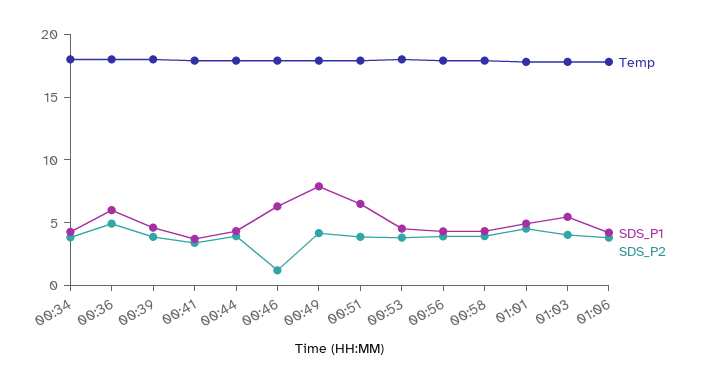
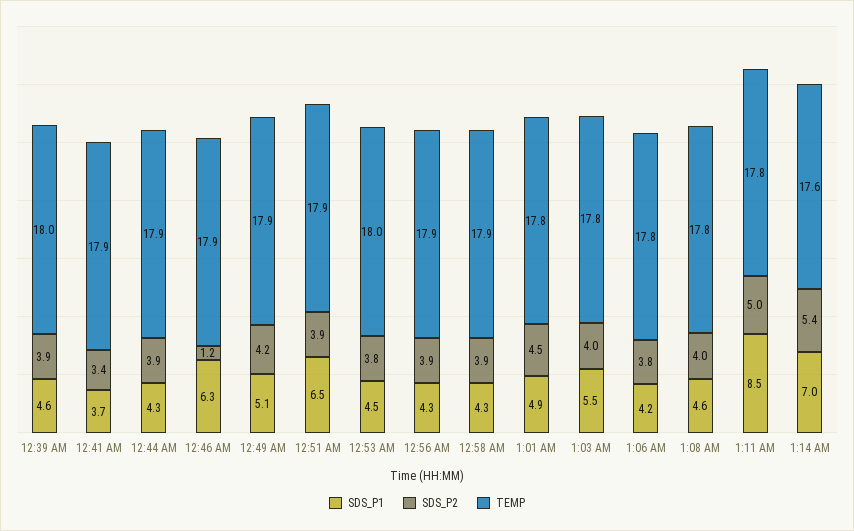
Temp, 00:34: 18 -> none
SDS_P1, 00:34: 4 -> none
SDS_P2, 00:34: 4 -> none
Temp, 00:36: 18 -> none
SDS_P1, 00:36: 6 -> none
SDS_P2, 00:36: 5 -> none
SDS_P1, 00:49: 8 -> 5.1
SDS_P1, 1:08 AM: none -> 4.6
SDS_P2, 1:08 AM: none -> 4
Temp, 1:08 AM: none -> 17.8
SDS_P1, 1:11 AM: none -> 8.5
SDS_P2, 1:11 AM: none -> 5
Temp, 1:11 AM: none -> 17.8
SDS_P1, 1:14 AM: none -> 7
SDS_P2, 1:14 AM: none -> 5.4
Temp, 1:14 AM: none -> 17.6

